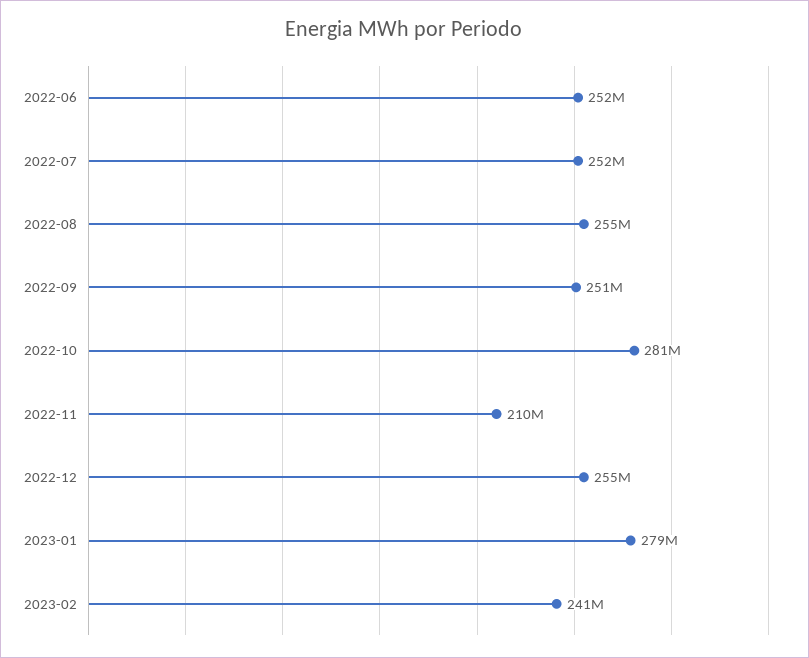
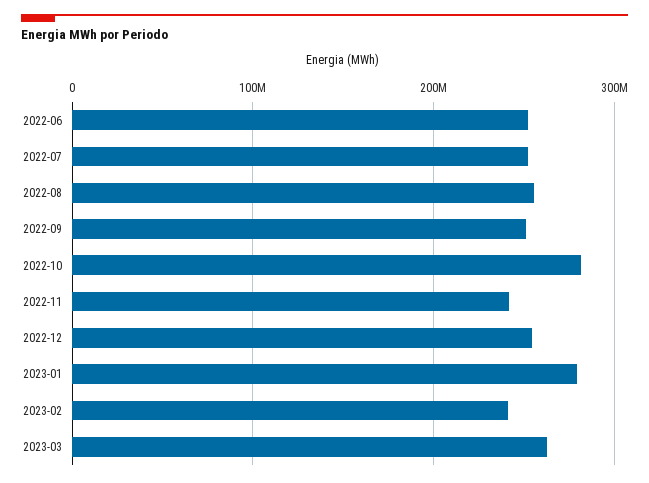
2022-11: 210000000 -> 240000000
2023-03: none -> 260000000

